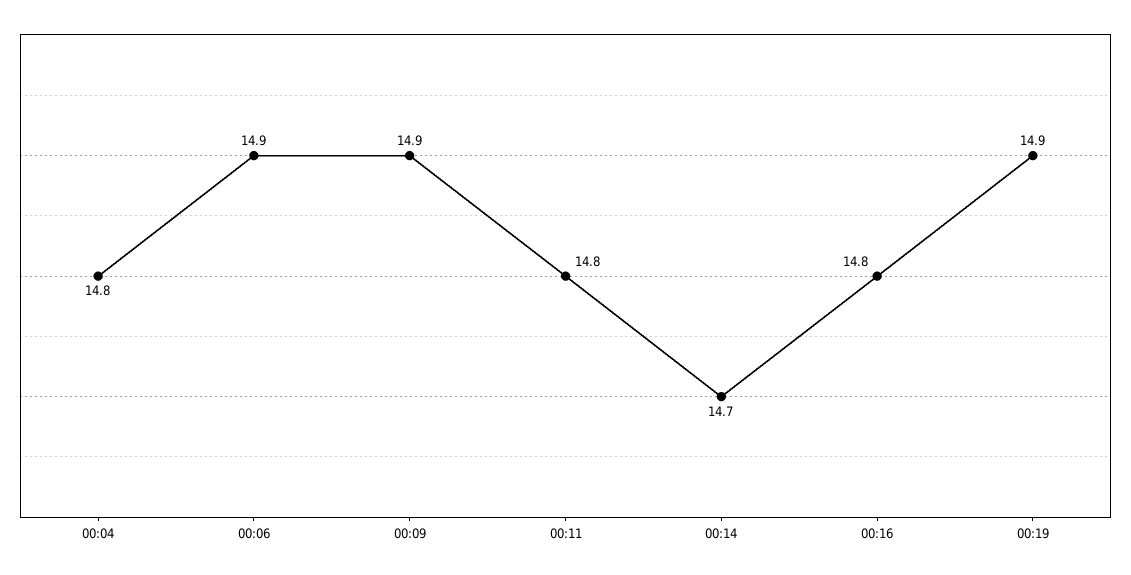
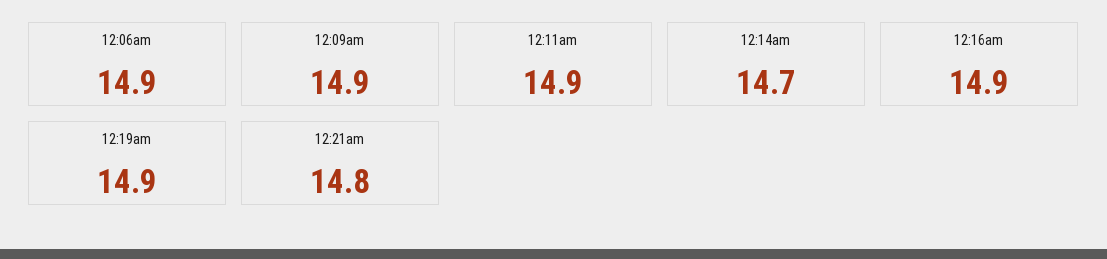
00:04: 14.8 -> none
00:11: 14.8 -> 14.9
00:16: 14.8 -> 14.9
12:21am: none -> 14.8

